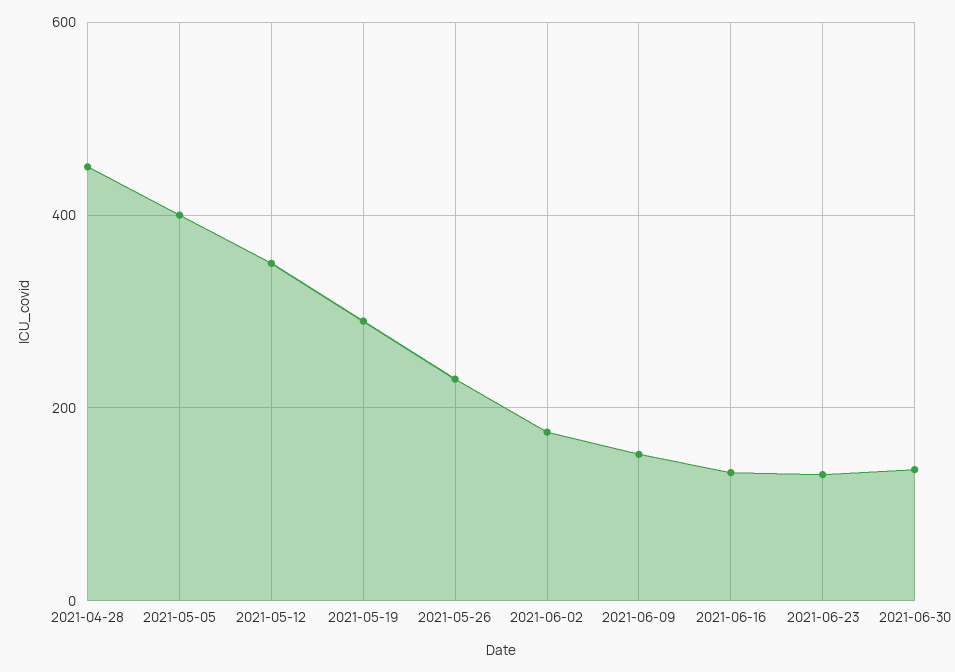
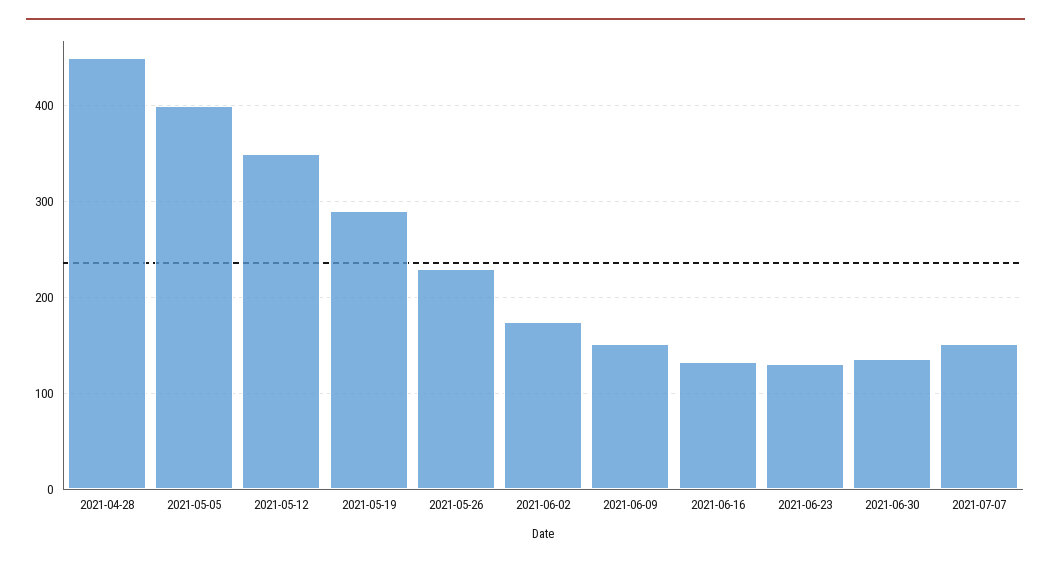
2021-07-07: none -> 150

